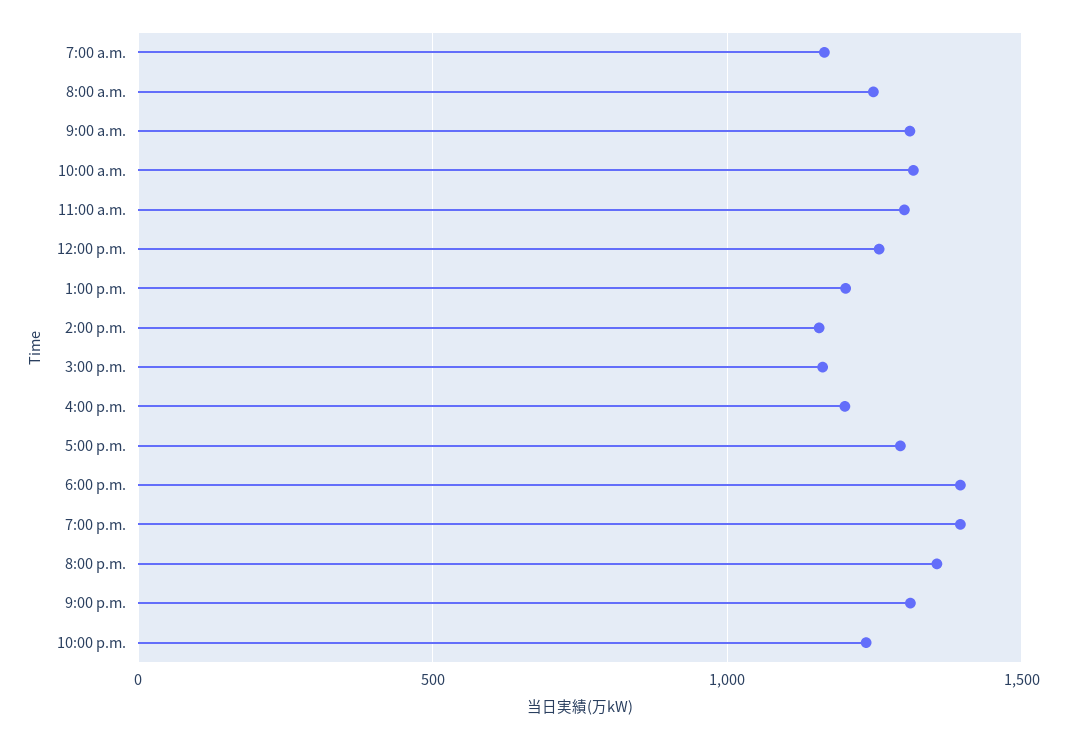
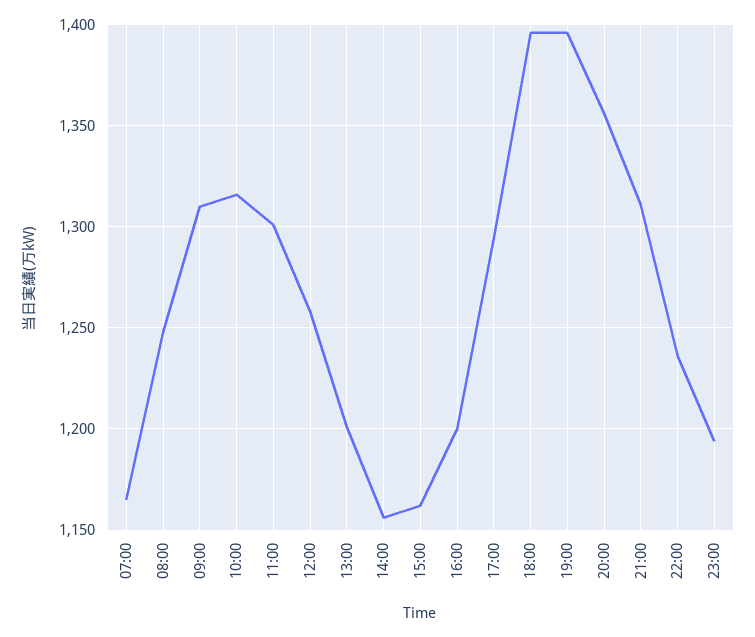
23:00: none -> 1195

